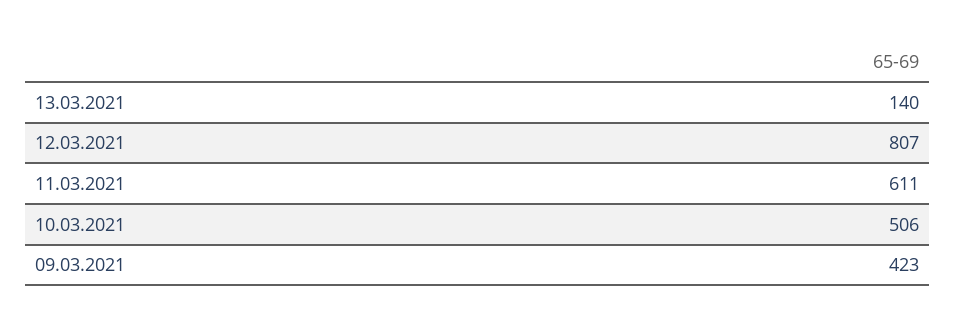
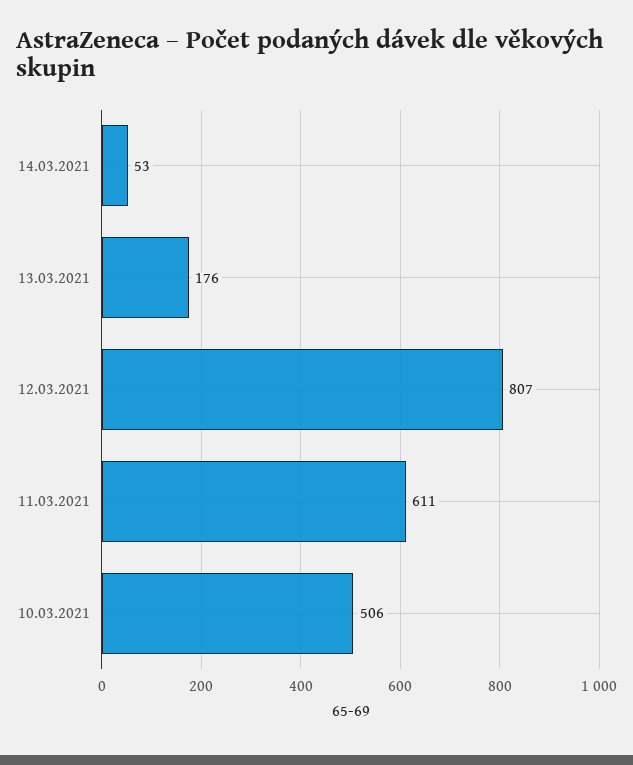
13.03.2021: 140 -> 176
09.03.2021: 423 -> none
14.03.2021: none -> 53

